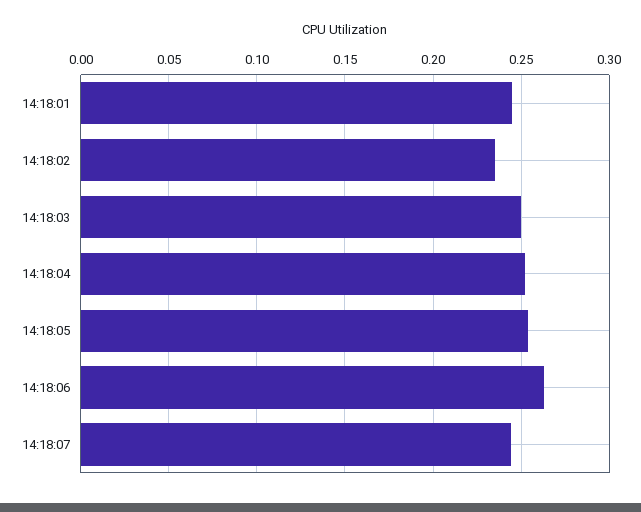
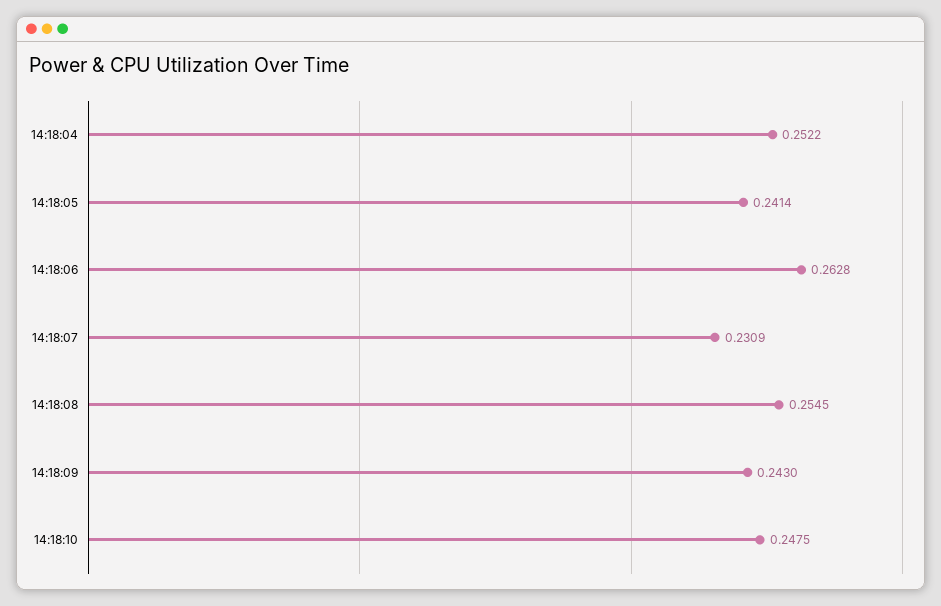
14:18:01: 0.245 -> none
14:18:02: 0.235 -> none
14:18:03: 0.25 -> none
14:18:05: 0.255 -> 0.2414
14:18:07: 0.245 -> 0.2309
14:18:08: none -> 0.2545
14:18:09: none -> 0.243
14:18:10: none -> 0.2475

